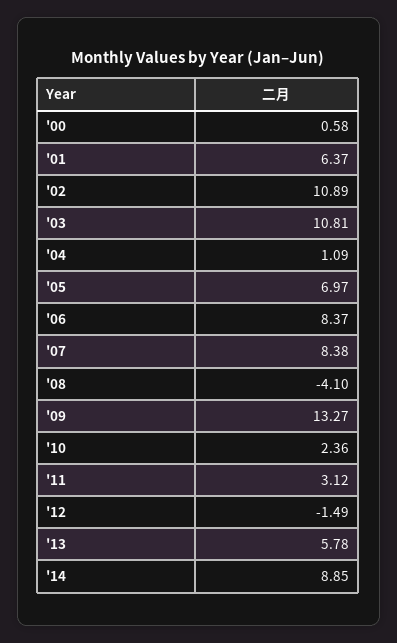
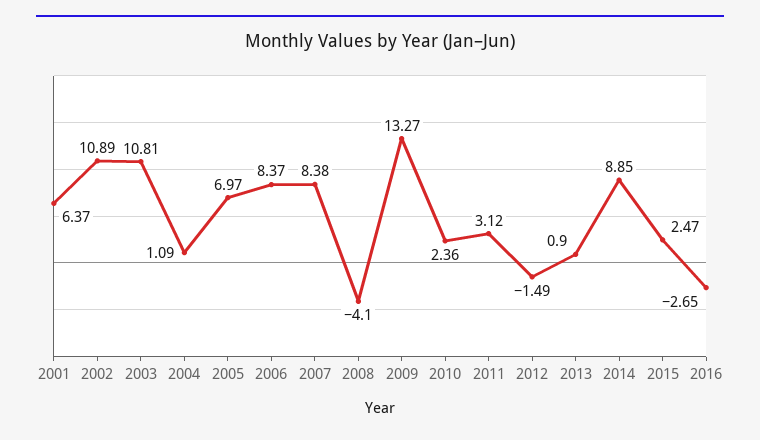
'00: 0.58 -> none
'13: 5.78 -> 0.9
2015: none -> 2.47
2016: none -> -2.65

